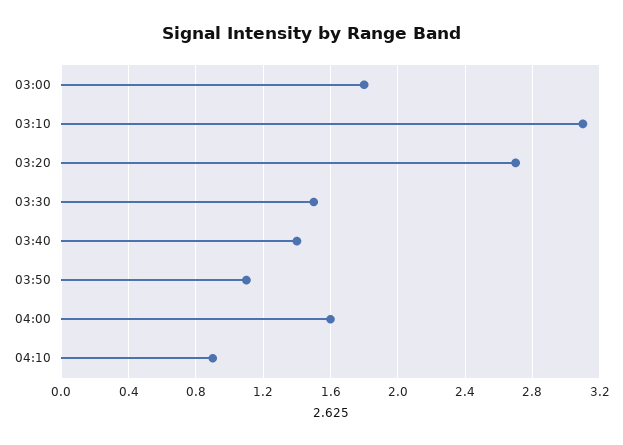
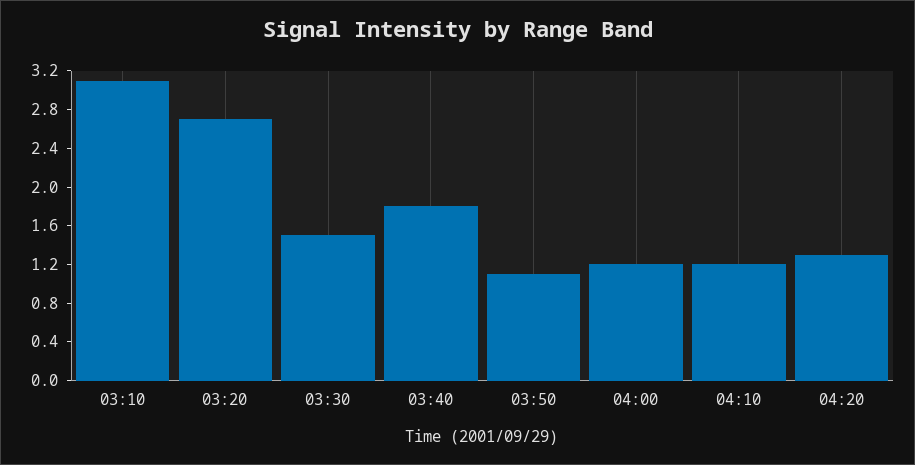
03:00: 1.8 -> none
03:40: 1.4 -> 1.8
04:00: 1.6 -> 1.2
04:10: 0.9 -> 1.2
04:20: none -> 1.3

